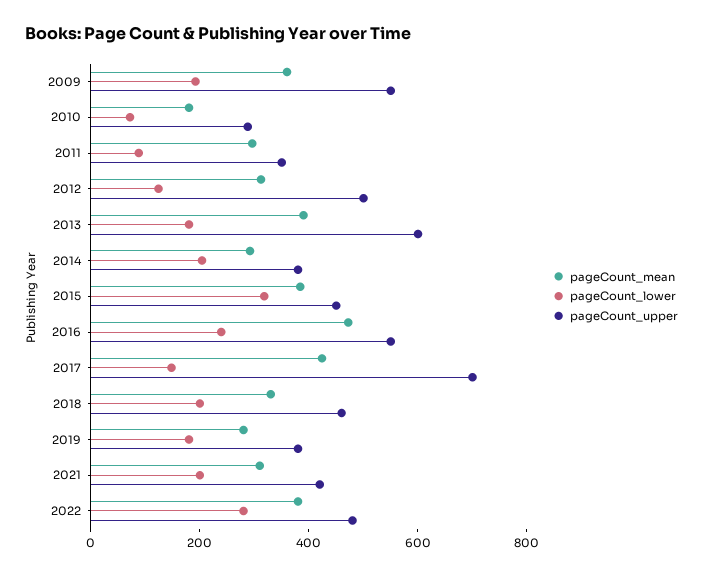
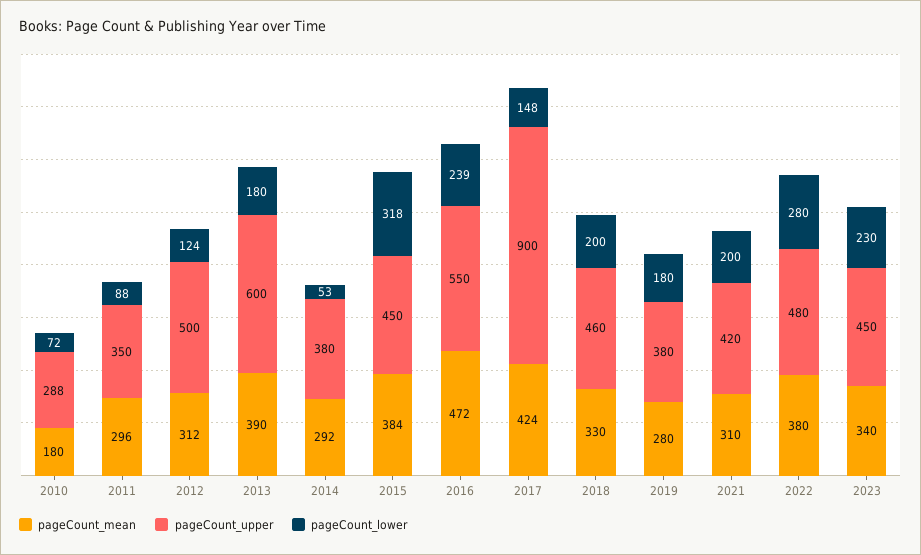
pageCount_mean, 2009: 350 -> none
pageCount_lower, 2009: 200 -> none
pageCount_upper, 2009: 550 -> none
pageCount_lower, 2014: 200 -> 53
pageCount_upper, 2017: 700 -> 900
pageCount_mean, 2023: none -> 340
pageCount_upper, 2023: none -> 450
pageCount_lower, 2023: none -> 230

